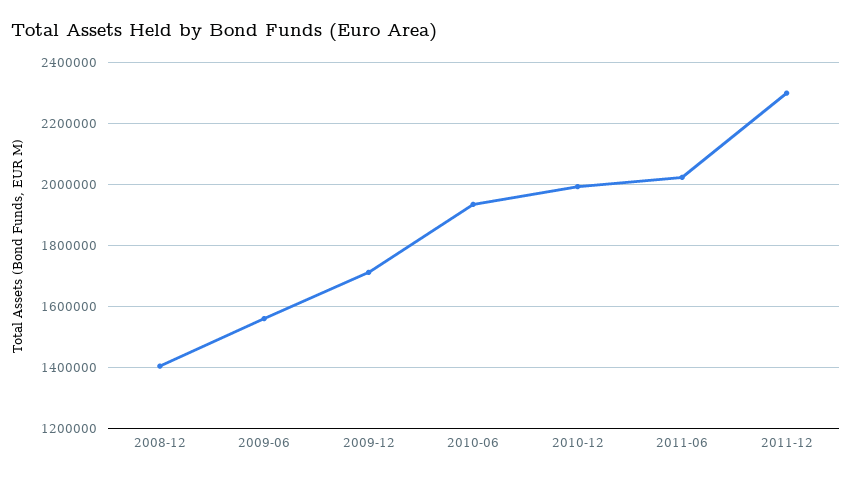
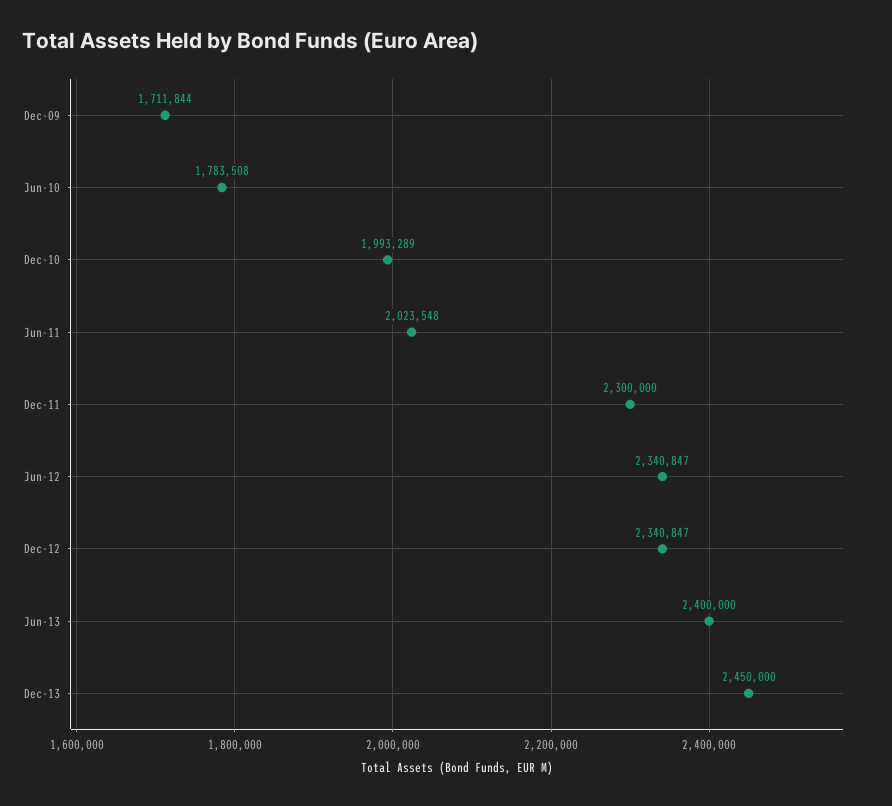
2008-12: 1400000 -> none
2009-06: 1560000 -> none
2010-06: 1940000 -> 1783508
Jun-12: none -> 2340847
Dec-12: none -> 2340847
Jun-13: none -> 2400000
Dec-13: none -> 2450000

